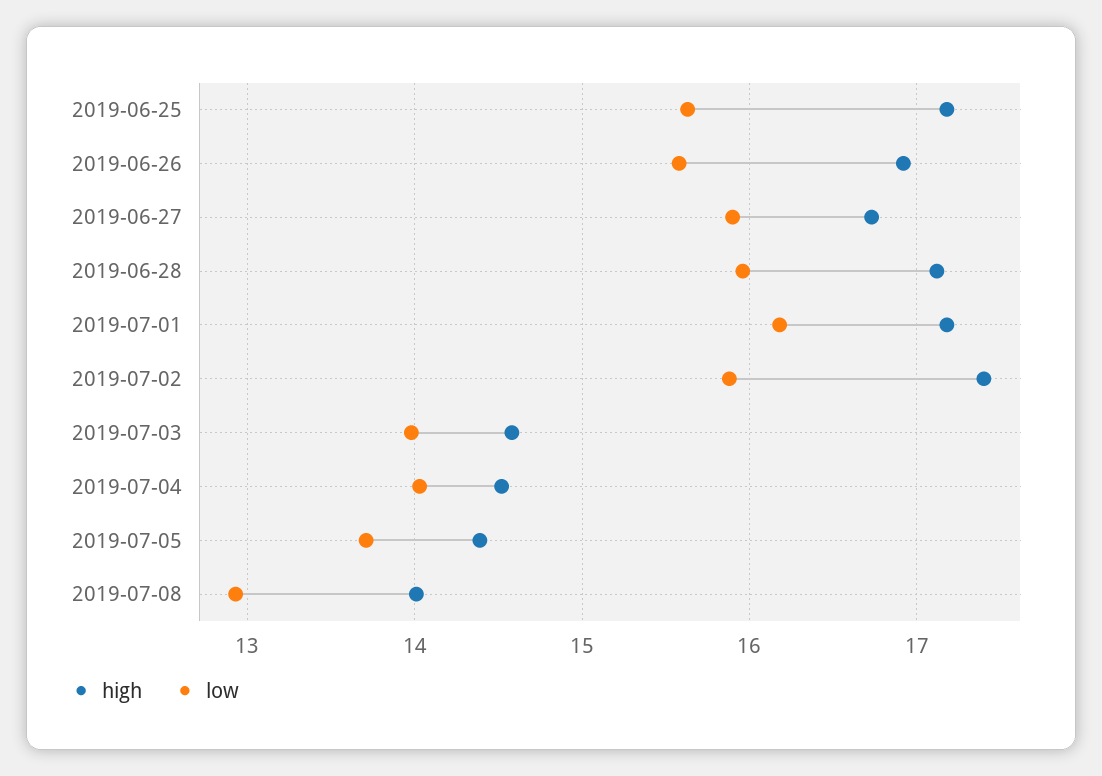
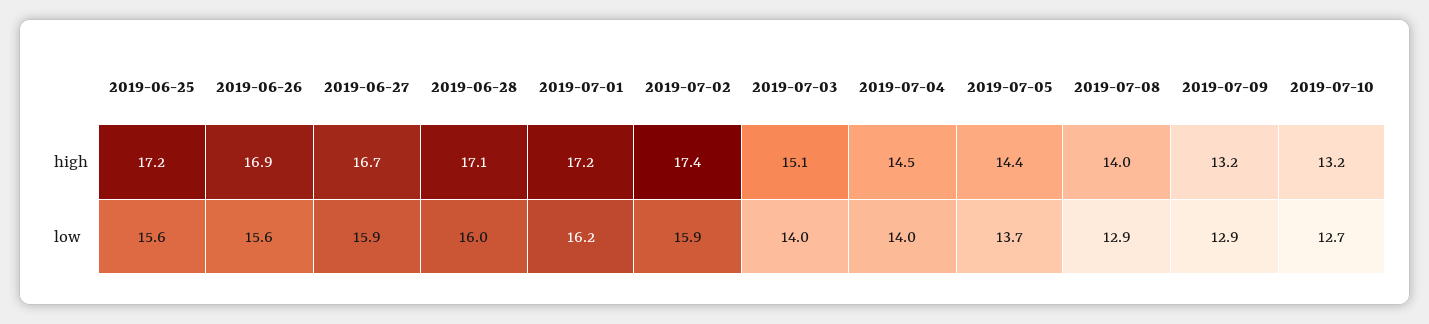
high, 2019-07-03: 14.6 -> 15.1
high, 2019-07-09: none -> 13.2
high, 2019-07-10: none -> 13.2
low, 2019-07-09: none -> 12.9
low, 2019-07-10: none -> 12.7

